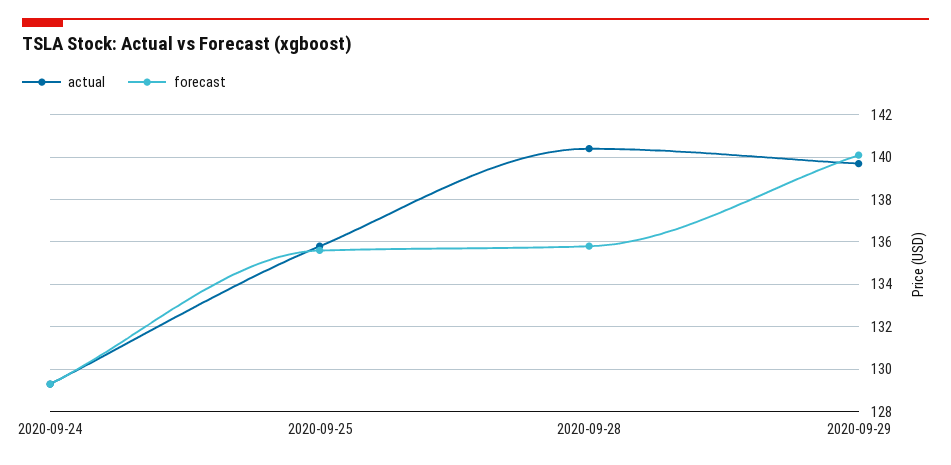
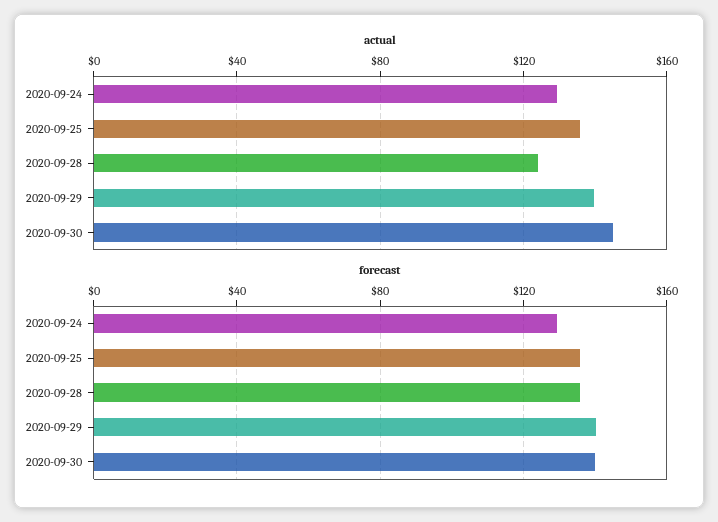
actual, 2020-09-28: 140.5 -> 125
actual, 2020-09-30: none -> 145
forecast, 2020-09-30: none -> 140

